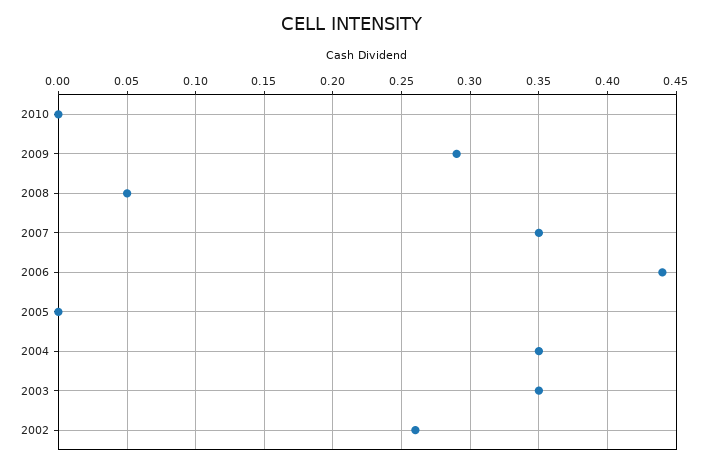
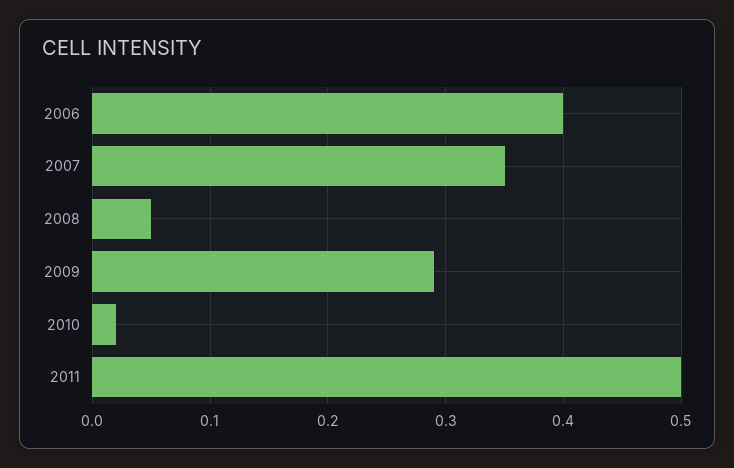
2010: 0 -> 0.02
2006: 0.44 -> 0.4
2005: 0 -> none
2004: 0.35 -> none
2003: 0.35 -> none
2002: 0.26 -> none
2011: none -> 0.5

